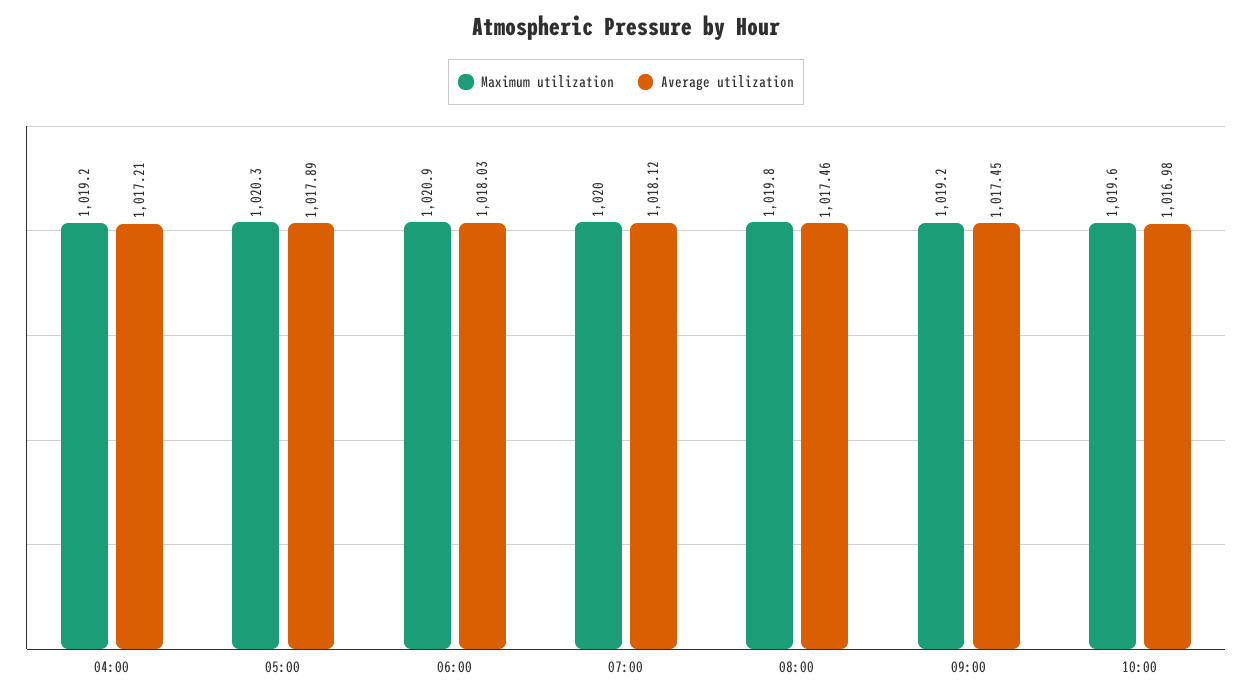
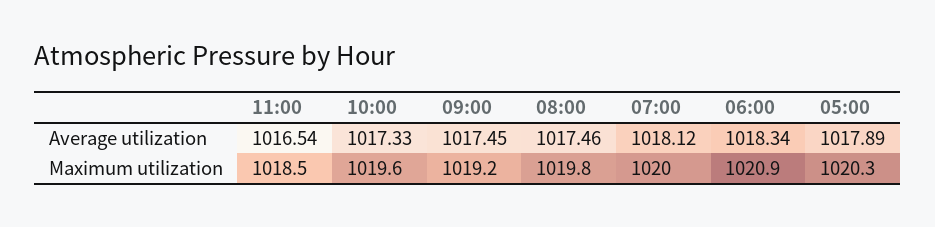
Maximum utilization, 04:00: 1019.2 -> none
Average utilization, 04:00: 1017.21 -> none
Average utilization, 06:00: 1018.03 -> 1018.34
Average utilization, 10:00: 1016.98 -> 1017.33
Average utilization, 11:00: none -> 1016.54
Maximum utilization, 11:00: none -> 1018.5

